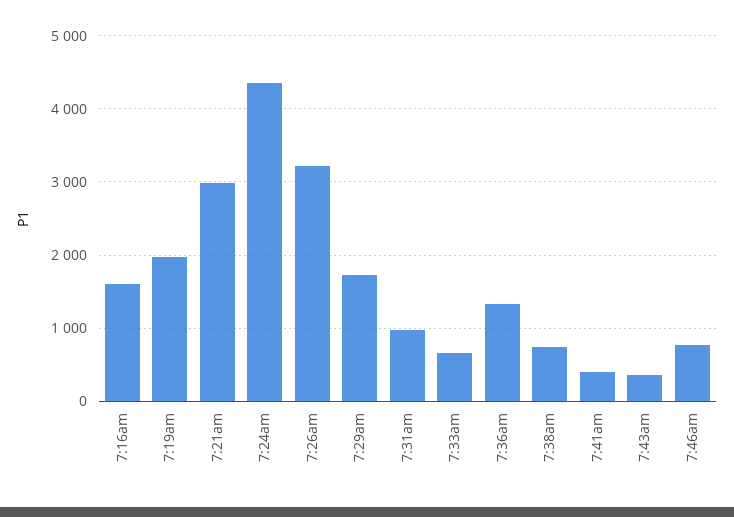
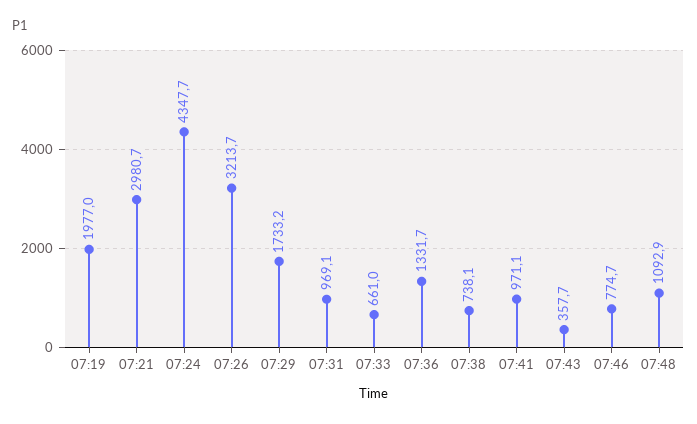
7:16am: 1600 -> none
7:41am: 400 -> 971.1
07:48: none -> 1092.9

